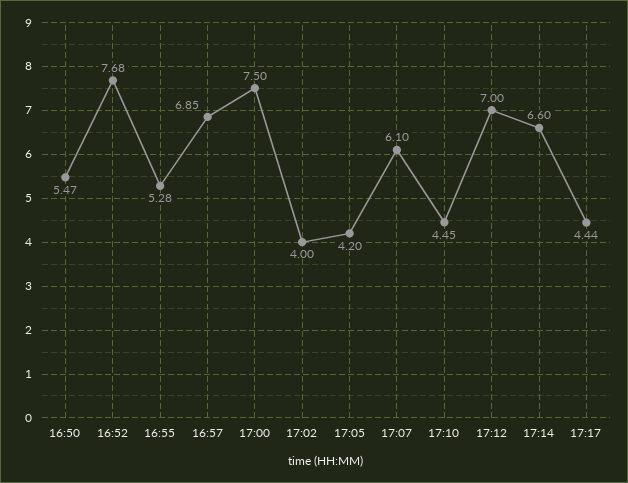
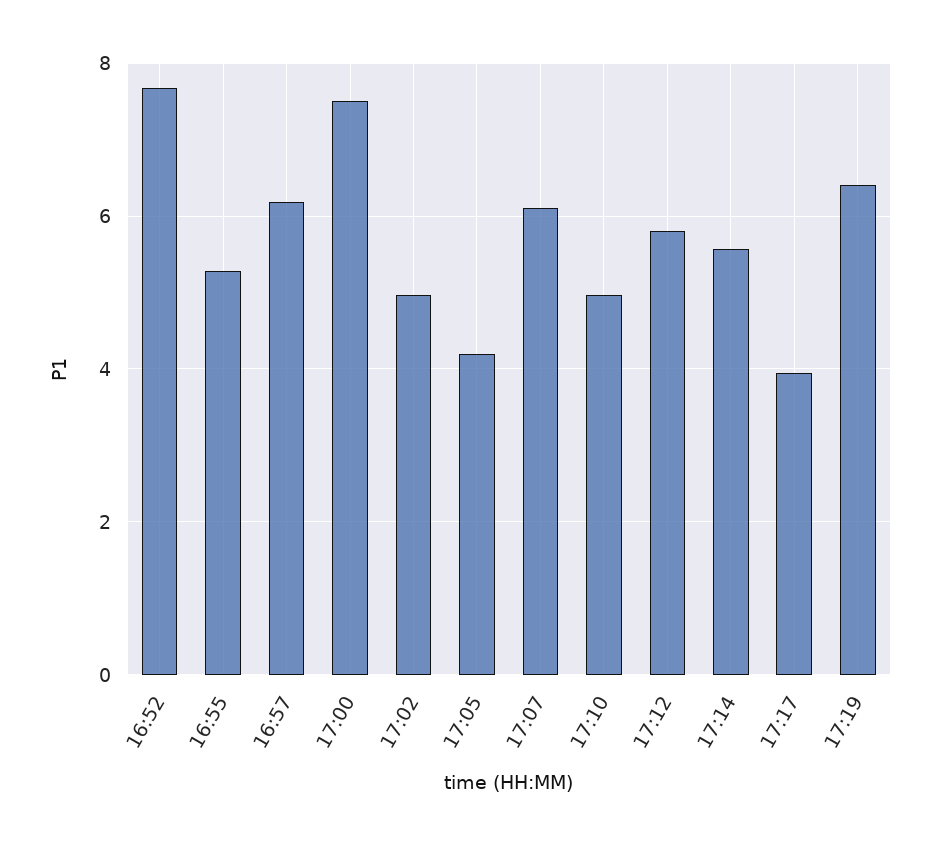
16:50: 5.47 -> none
16:57: 6.85 -> 6.2
17:02: 4 -> 5
17:10: 4.45 -> 5
17:12: 7 -> 5.8
17:14: 6.6 -> 5.6
17:17: 4.44 -> 4
17:19: none -> 6.4

